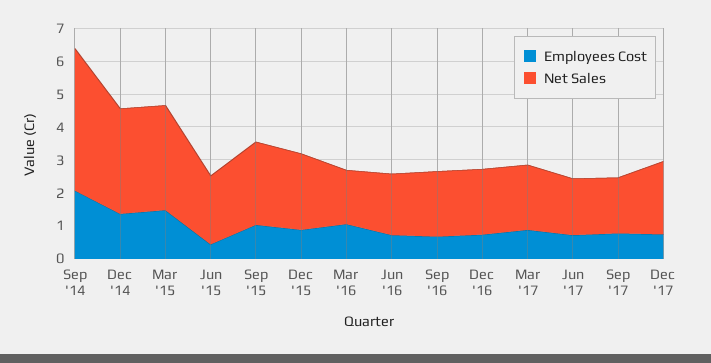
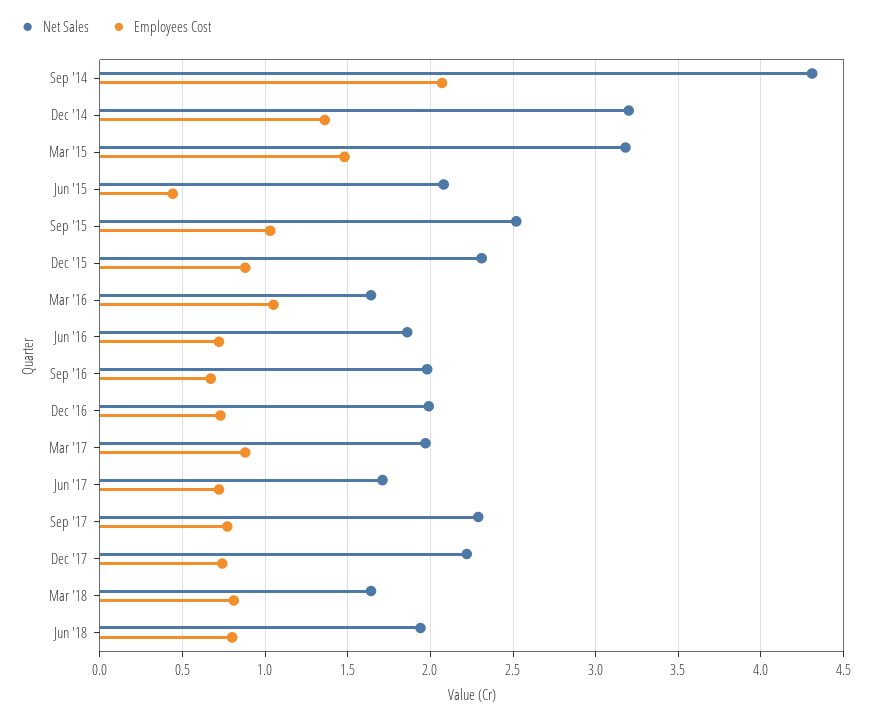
Net Sales, Sep '17: 1.75 -> 2.3
Net Sales, Mar '18: none -> 1.65
Employees Cost, Mar '18: none -> 0.8
Net Sales, Jun '18: none -> 1.95
Employees Cost, Jun '18: none -> 0.8

